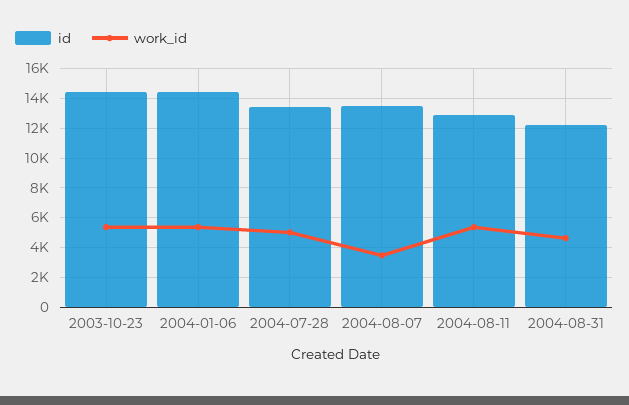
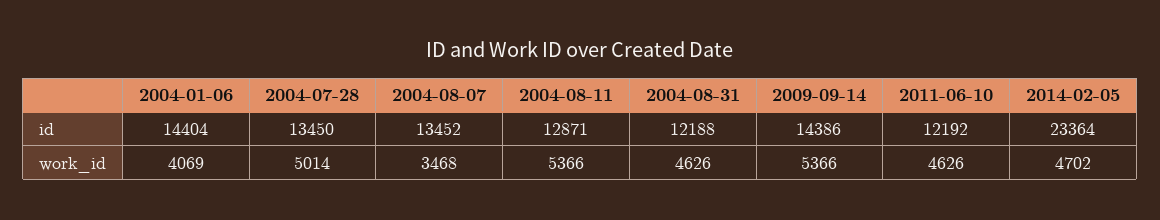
id, 2003-10-23: 14500 -> none
work_id, 2003-10-23: 5500 -> none
work_id, 2004-01-06: 5500 -> 4069
id, 2009-09-14: none -> 14386
id, 2011-06-10: none -> 12192
id, 2014-02-05: none -> 23364
work_id, 2009-09-14: none -> 5366
work_id, 2011-06-10: none -> 4626
work_id, 2014-02-05: none -> 4702

